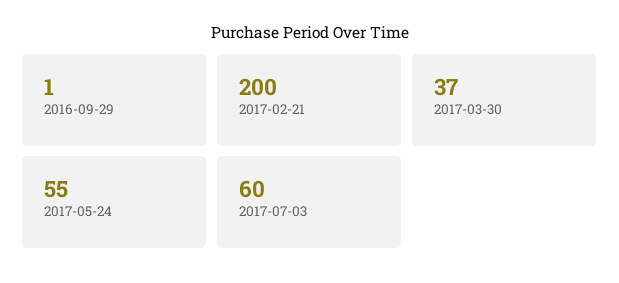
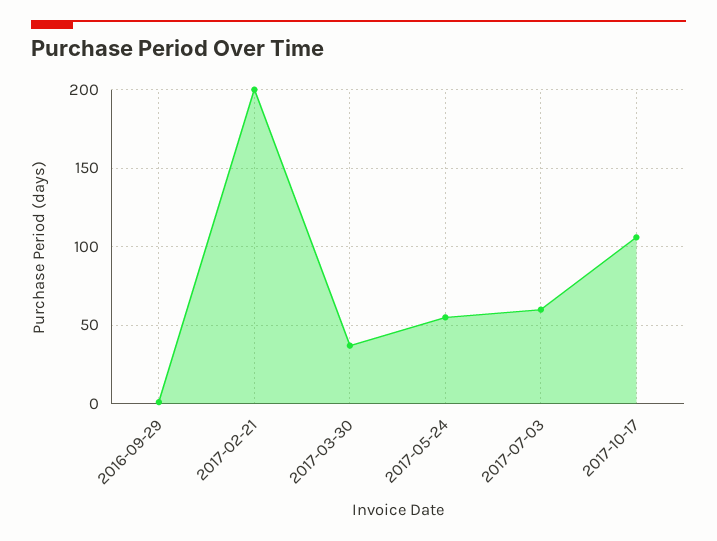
2017-10-17: none -> 105

